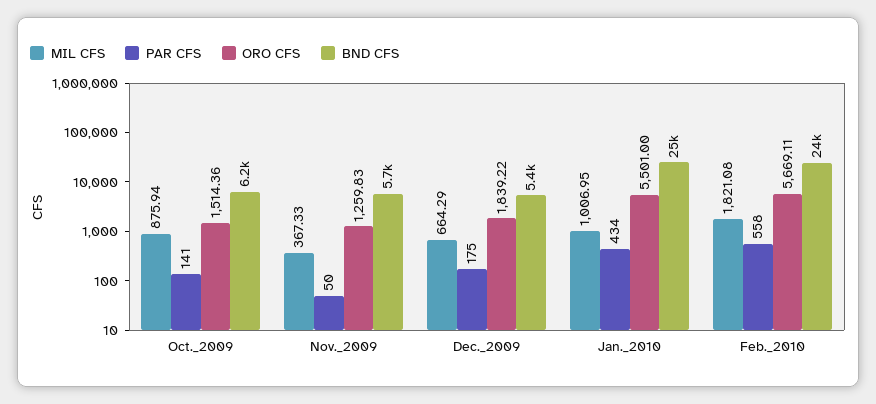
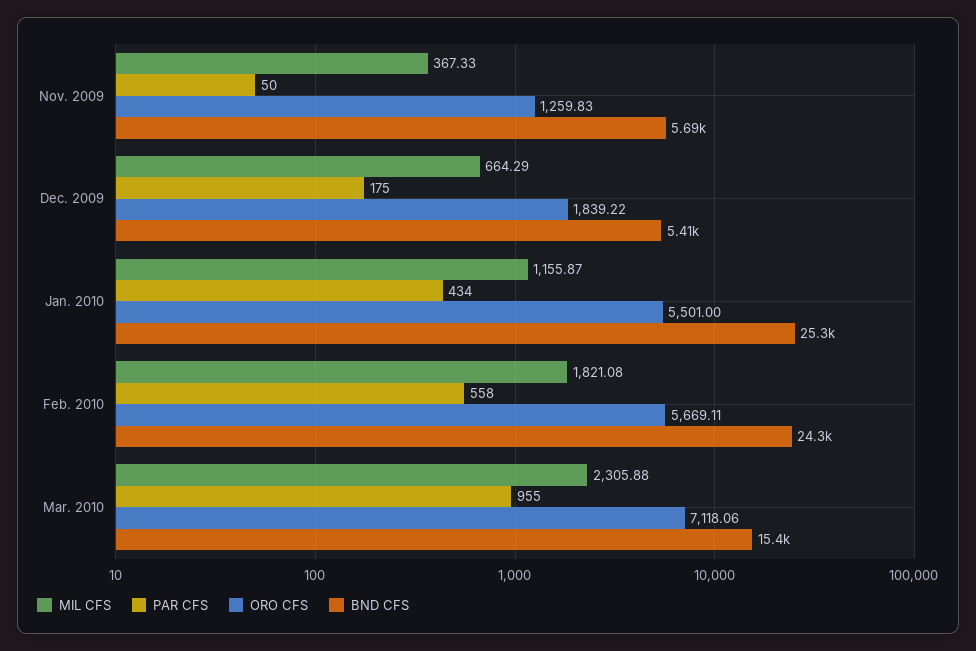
MIL CFS, Oct._2009: 875.94 -> none
PAR CFS, Oct._2009: 141 -> none
ORO CFS, Oct._2009: 1514.36 -> none
BND CFS, Oct._2009: 6200 -> none
MIL CFS, Jan._2010: 1006.95 -> 1155.87
MIL CFS, Mar. 2010: none -> 2305.88
PAR CFS, Mar. 2010: none -> 955
ORO CFS, Mar. 2010: none -> 7118.06
BND CFS, Mar. 2010: none -> 15400

